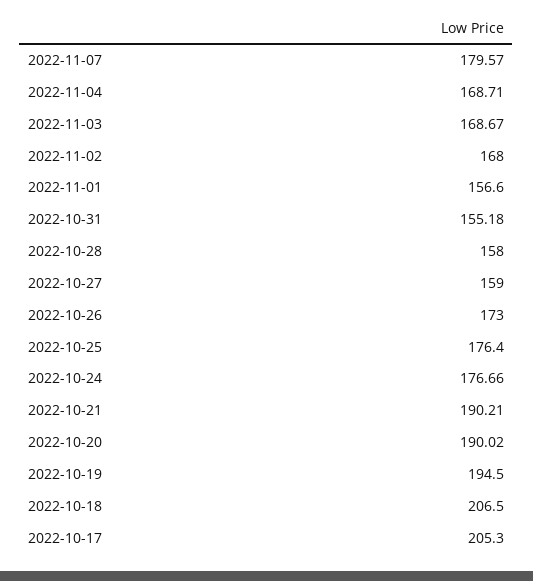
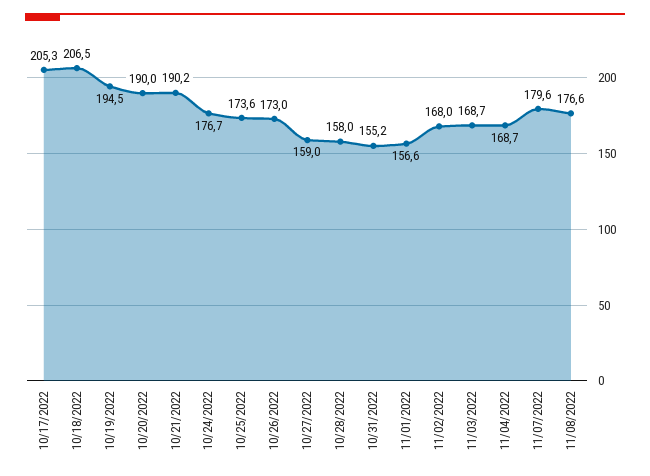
2022-10-25: 176.4 -> 173.6
11/08/2022: none -> 176.6

